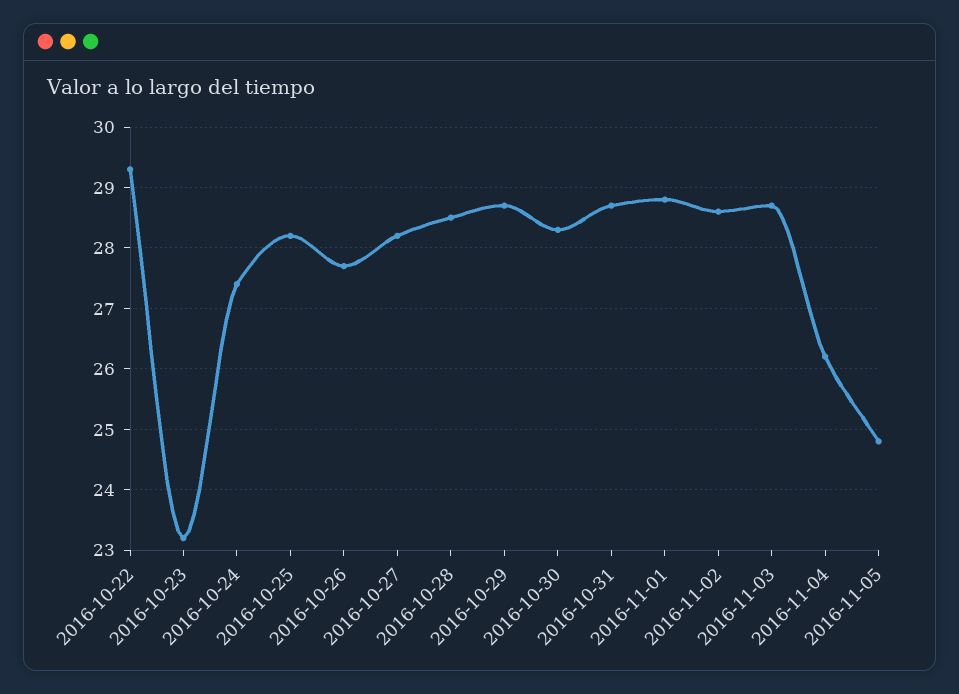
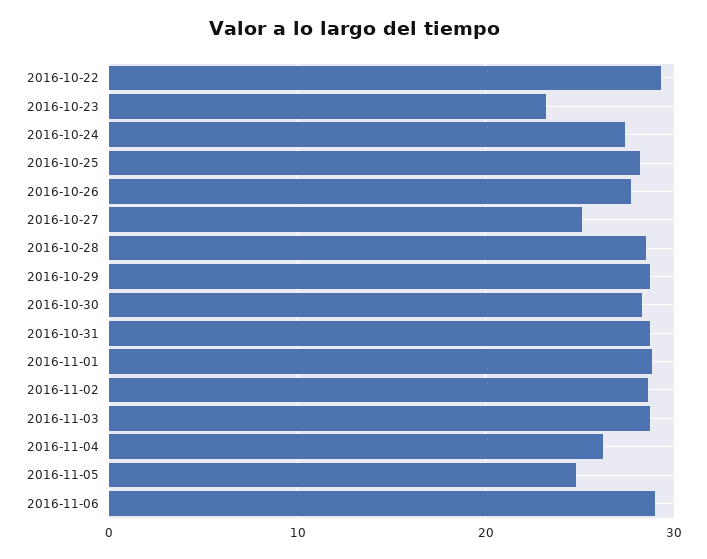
2016-10-27: 28.2 -> 25
2016-11-06: none -> 29

